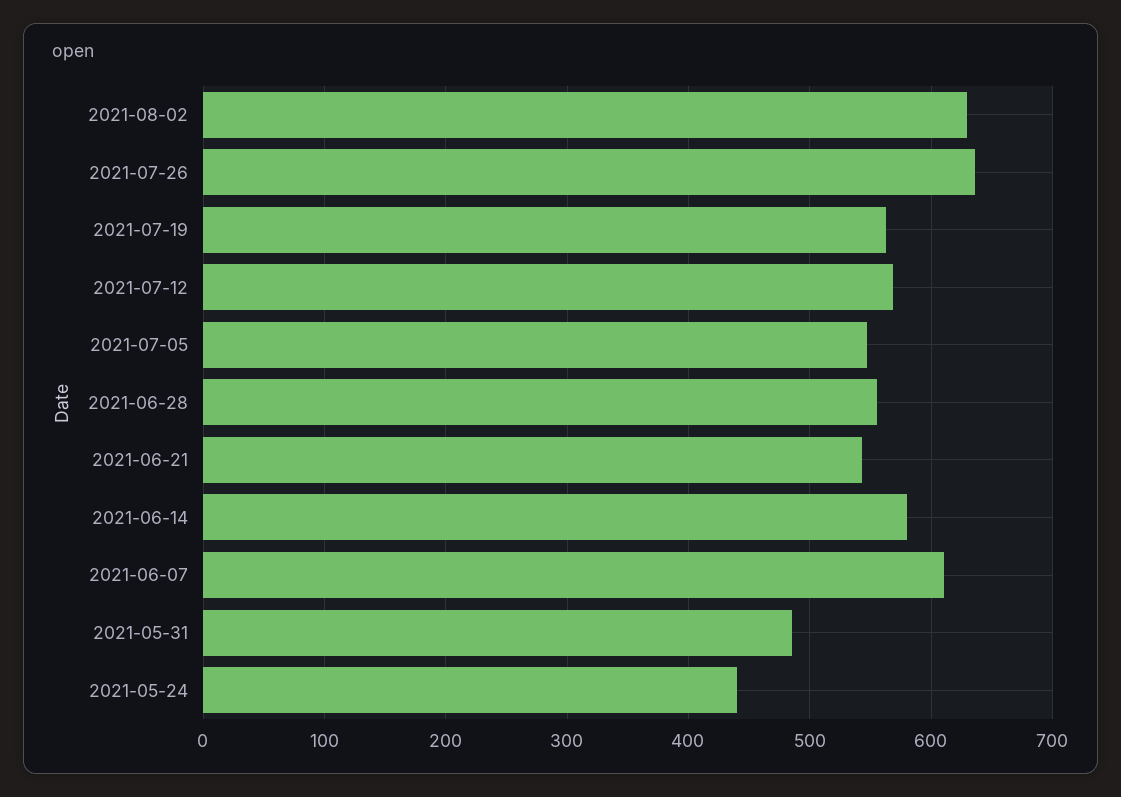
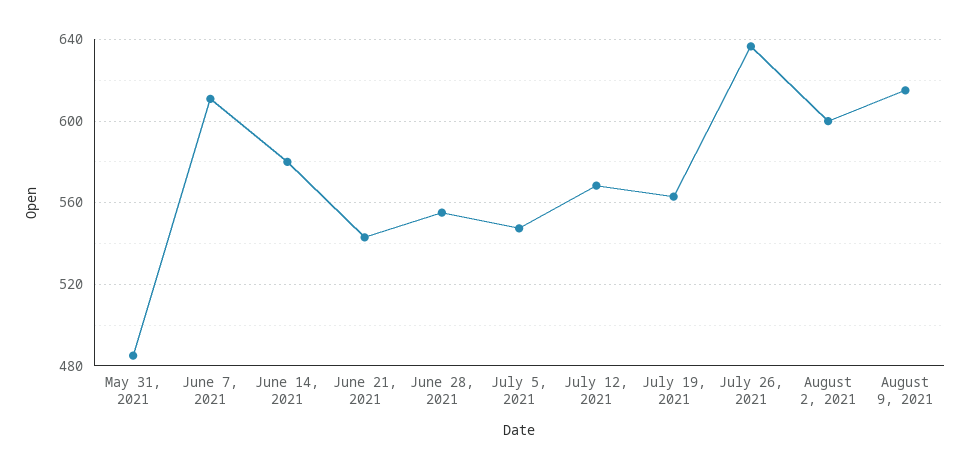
2021-08-02: 630 -> 600
2021-05-24: 440 -> none
August 9, 2021: none -> 615

